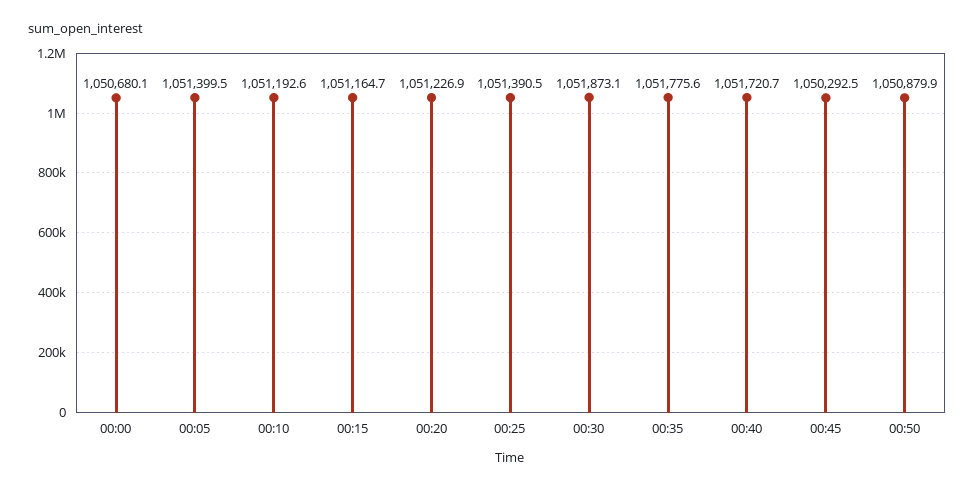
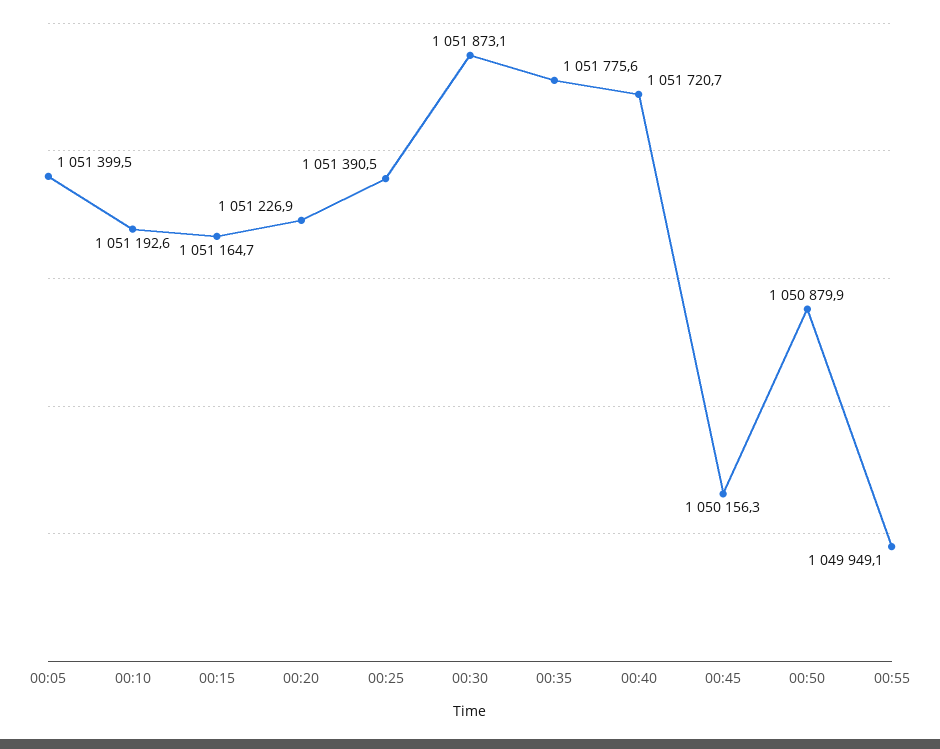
00:00: 1050680.1 -> none
00:45: 1050292.5 -> 1050156.3
00:55: none -> 1049949.1

